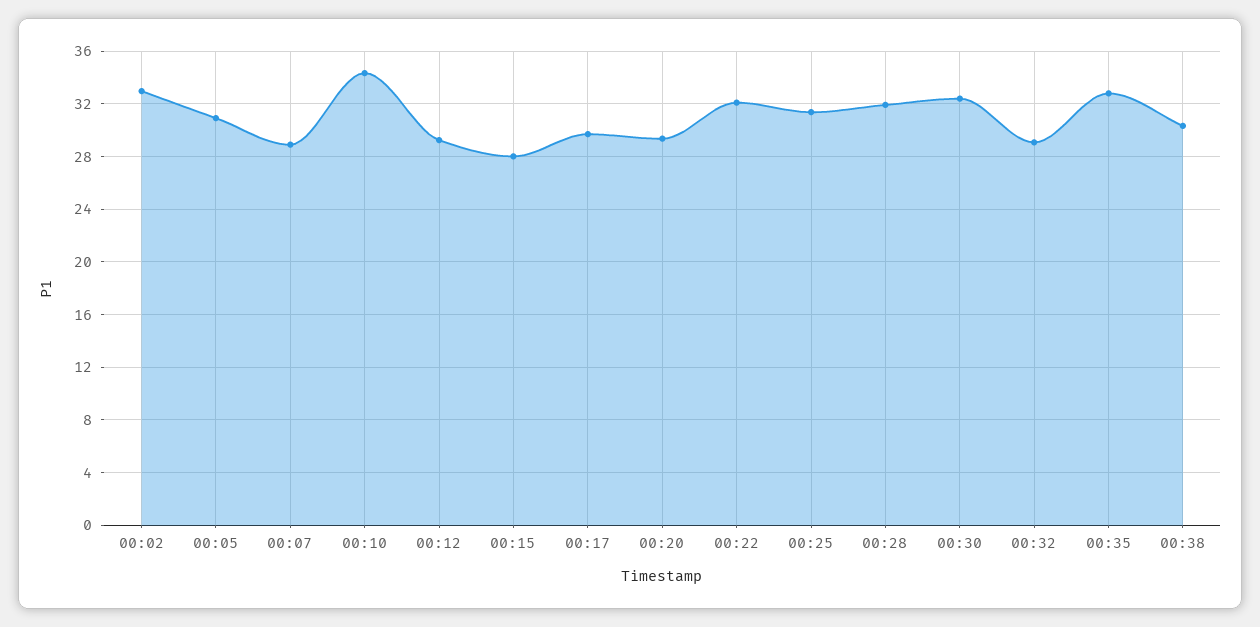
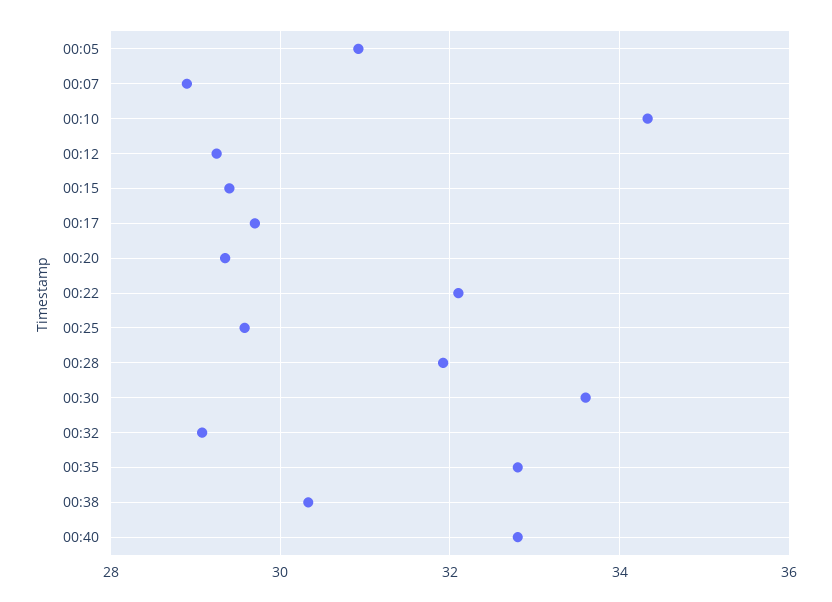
00:02: 33 -> none
00:15: 28 -> 29.4
00:25: 31.5 -> 29.6
00:30: 32.5 -> 33.6
00:40: none -> 32.8

